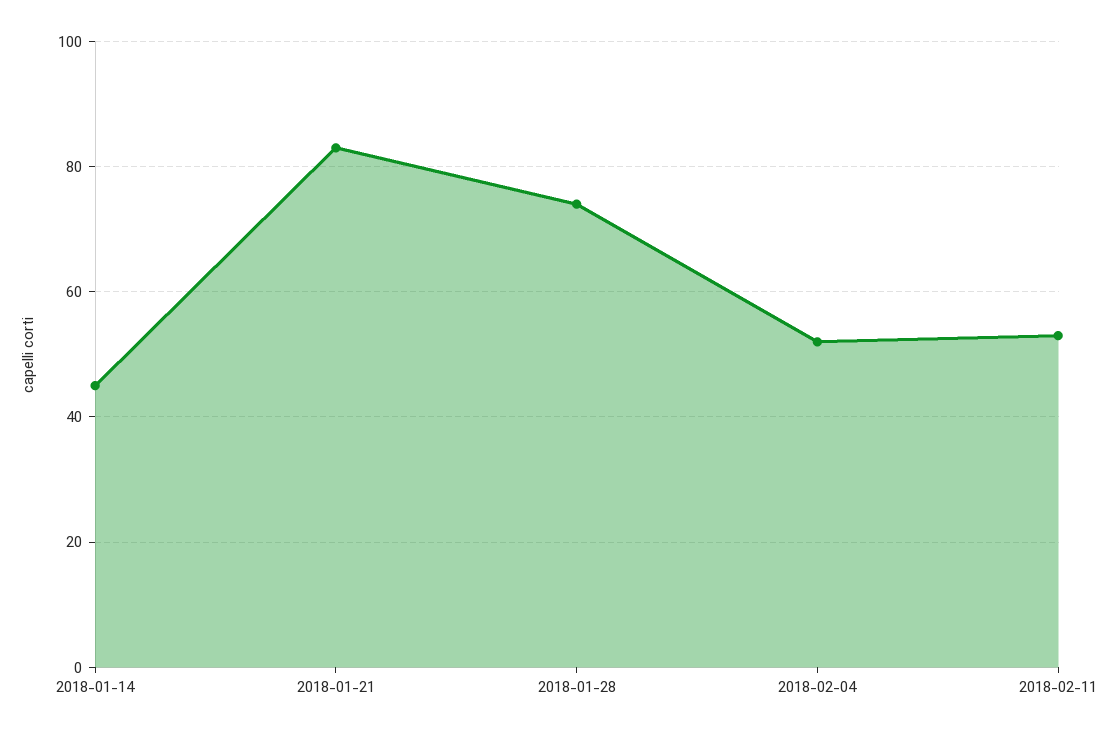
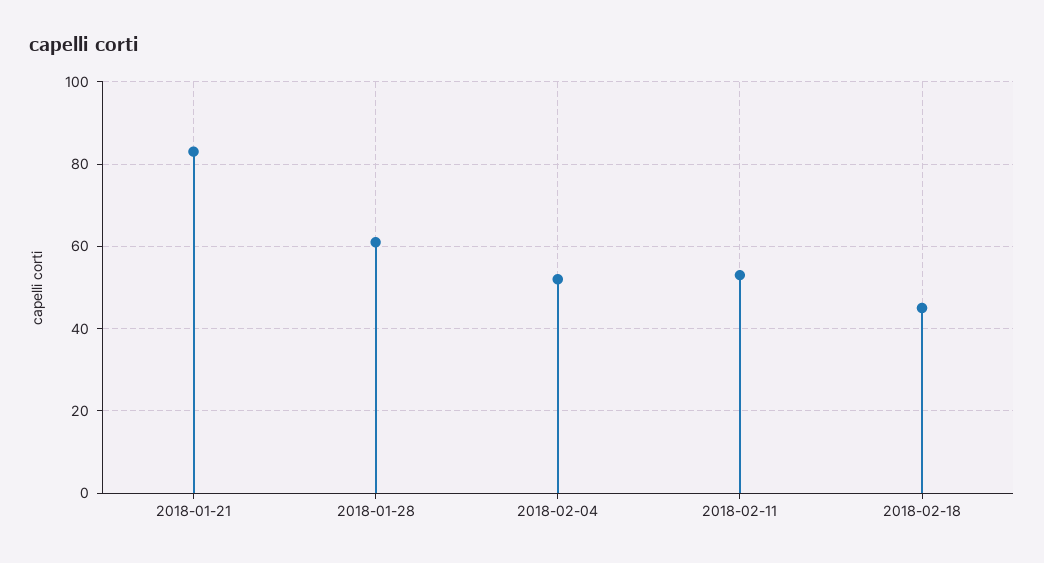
2018-01-14: 45 -> none
2018-01-28: 75 -> 60
2018-02-18: none -> 45

